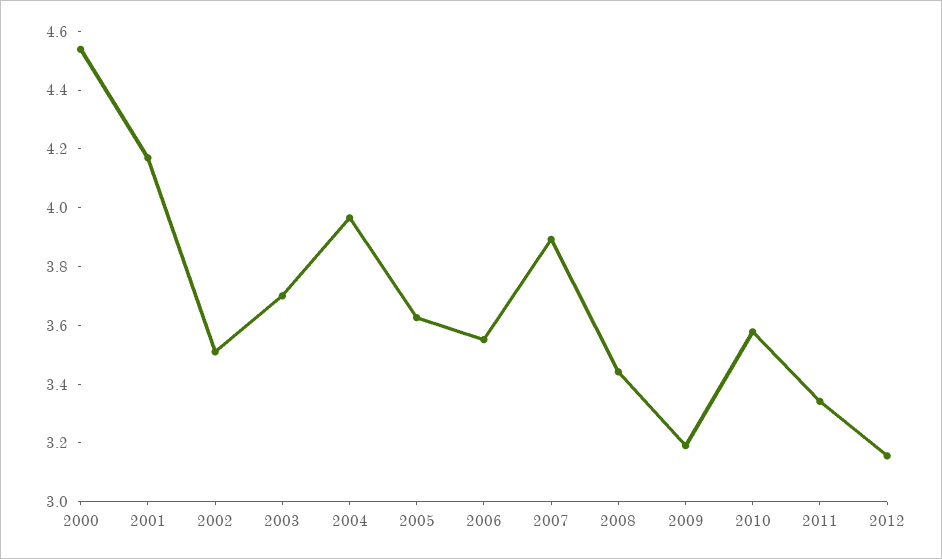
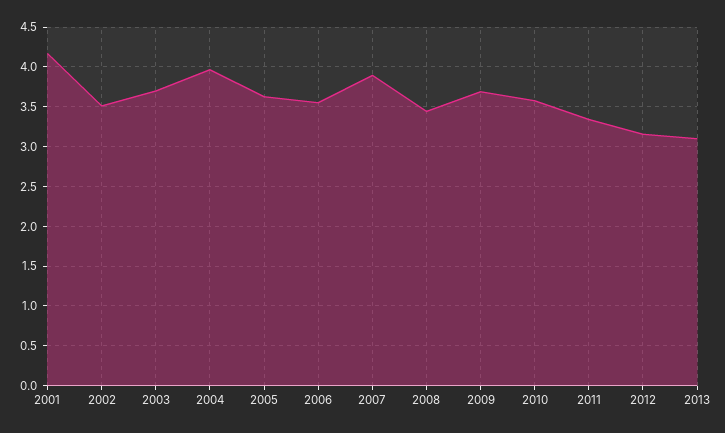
2000: 4.55 -> none
2009: 3.2 -> 3.7
2013: none -> 3.1

